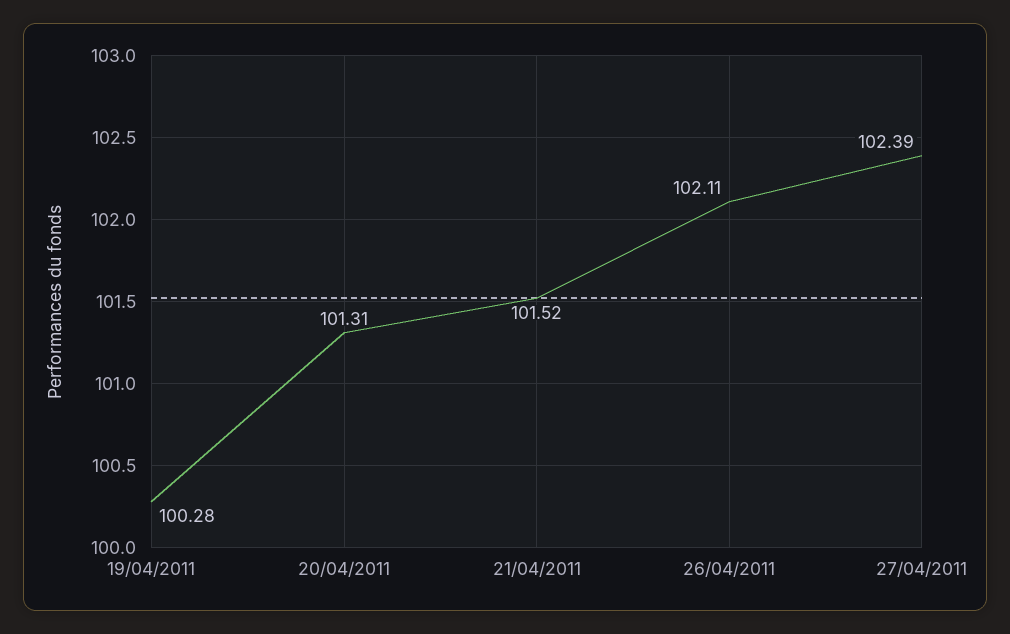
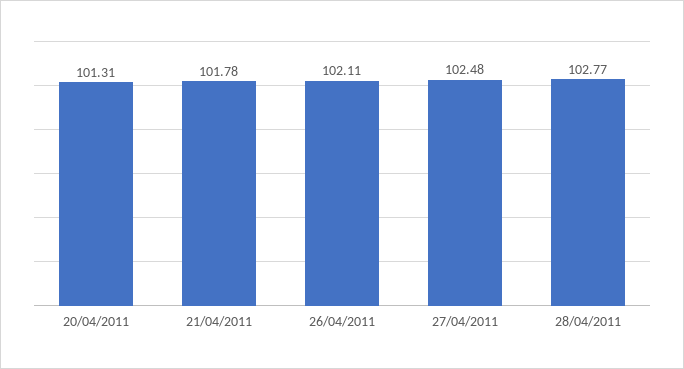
19/04/2011: 100.28 -> none
21/04/2011: 101.52 -> 101.78
27/04/2011: 102.39 -> 102.48
28/04/2011: none -> 102.77

